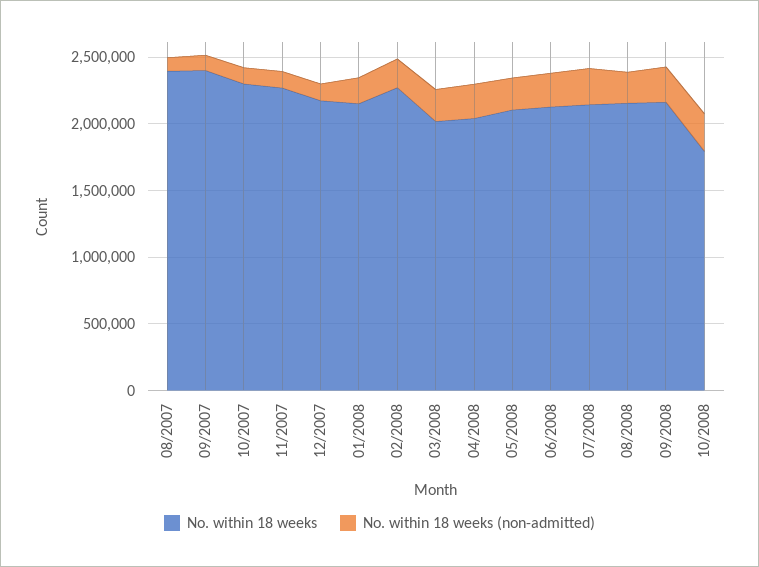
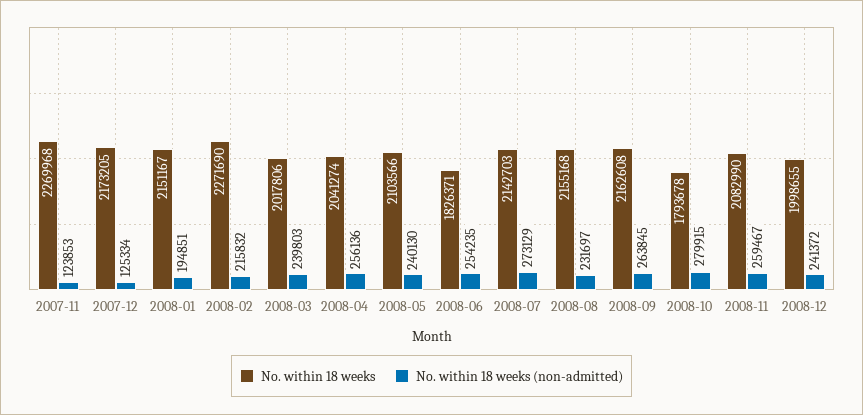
No. within 18 weeks, 08/2007: 2400000 -> none
No. within 18 weeks (non-admitted), 08/2007: 100000 -> none
No. within 18 weeks, 09/2007: 2400000 -> none
No. within 18 weeks (non-admitted), 09/2007: 100000 -> none
No. within 18 weeks, 10/2007: 2300000 -> none
No. within 18 weeks (non-admitted), 10/2007: 100000 -> none
No. within 18 weeks, 06/2008: 2100000 -> 1826371
No. within 18 weeks, 2008-11: none -> 2082990
No. within 18 weeks (non-admitted), 2008-11: none -> 259467
No. within 18 weeks, 2008-12: none -> 1998655
No. within 18 weeks (non-admitted), 2008-12: none -> 241372

